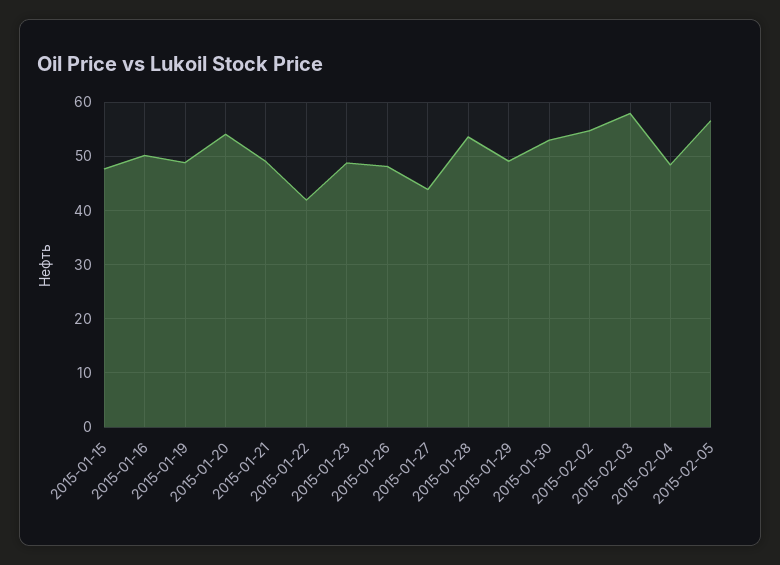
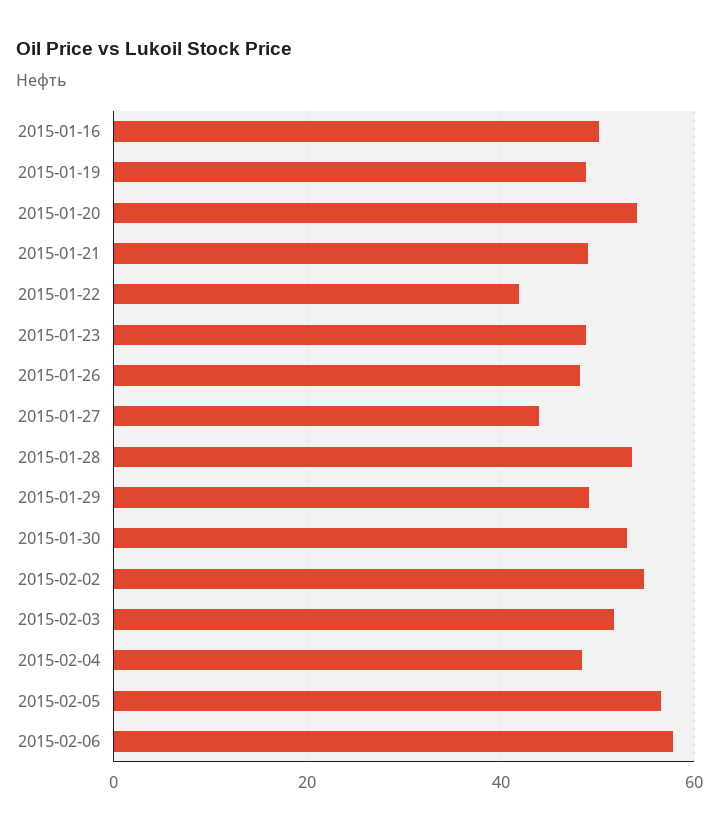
2015-01-15: 48 -> none
2015-02-03: 58 -> 52
2015-02-06: none -> 58

